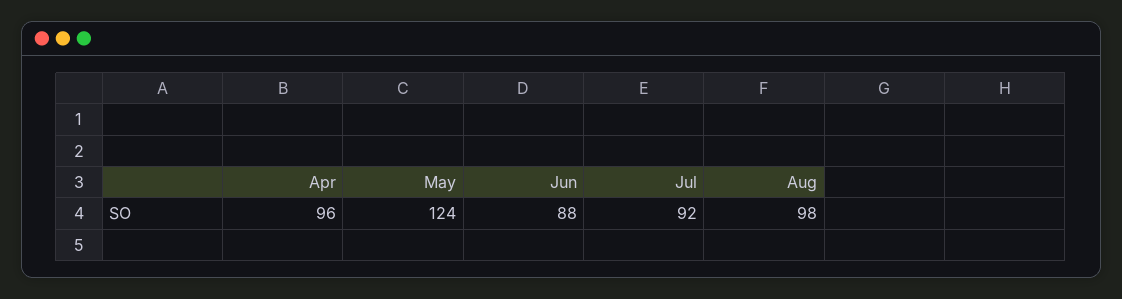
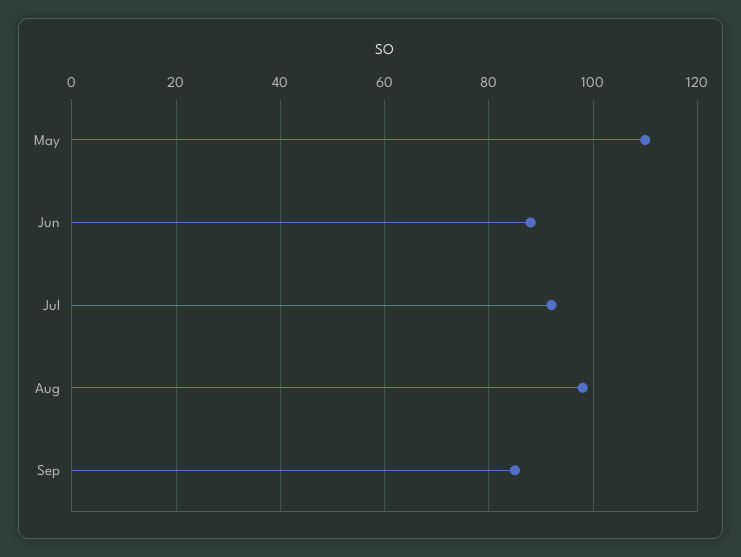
Apr: 96 -> none
May: 124 -> 110
Sep: none -> 85

